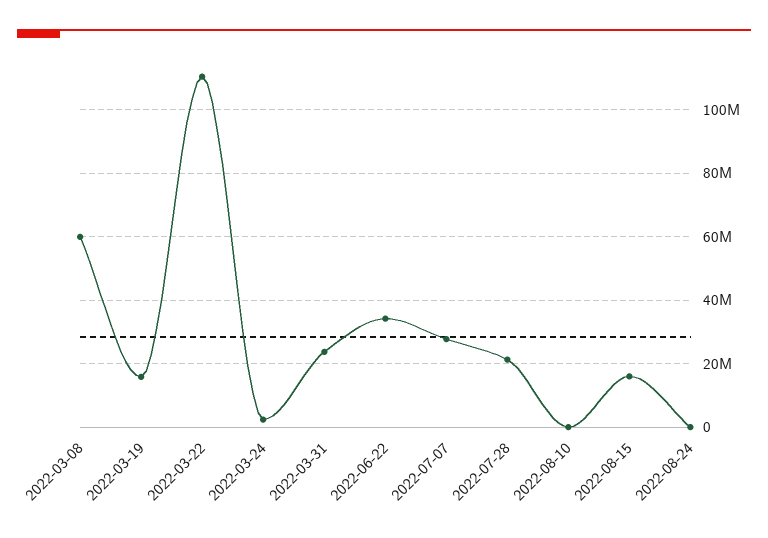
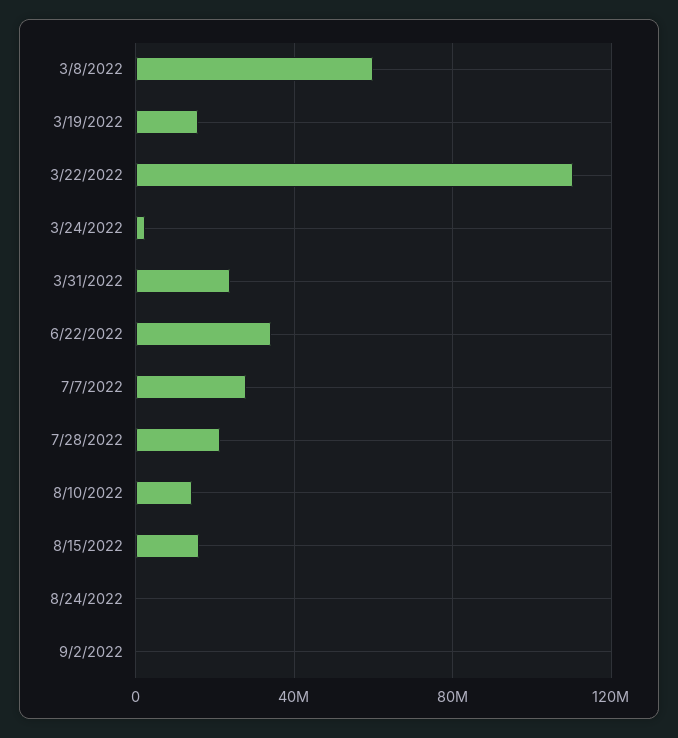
2022-08-10: 0 -> 15000000
9/2/2022: none -> 0

